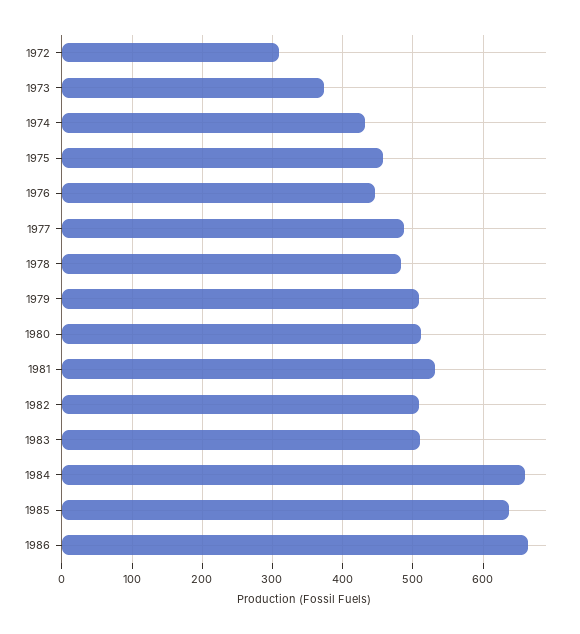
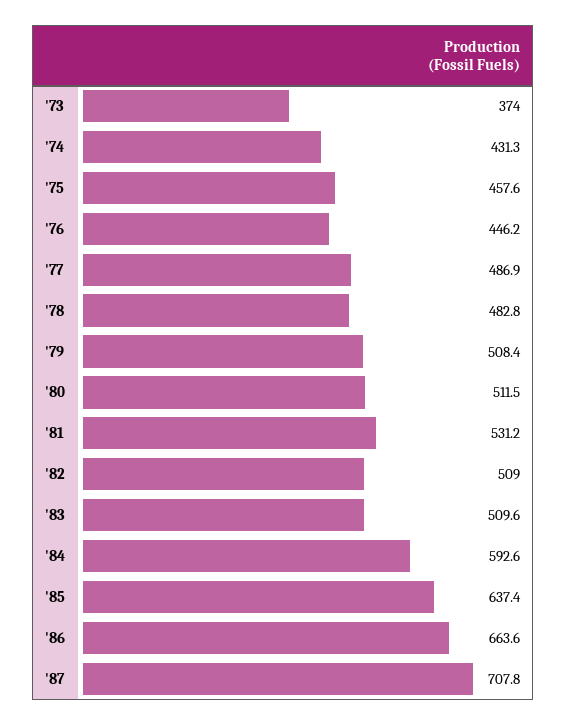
1972: 310 -> none
1984: 660 -> 592.6
'87: none -> 707.8

